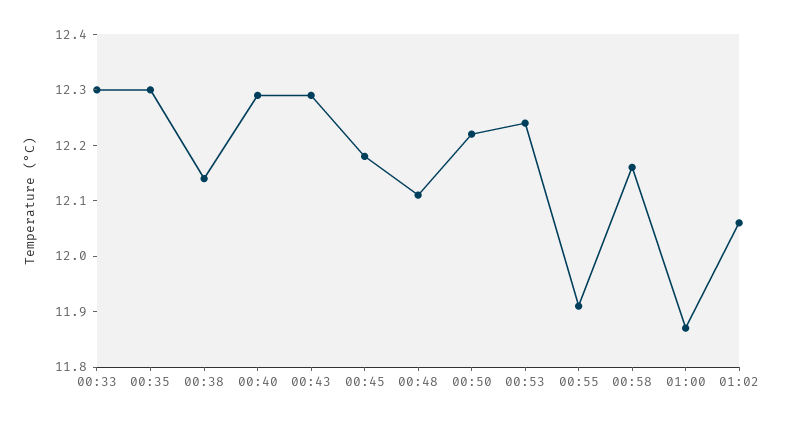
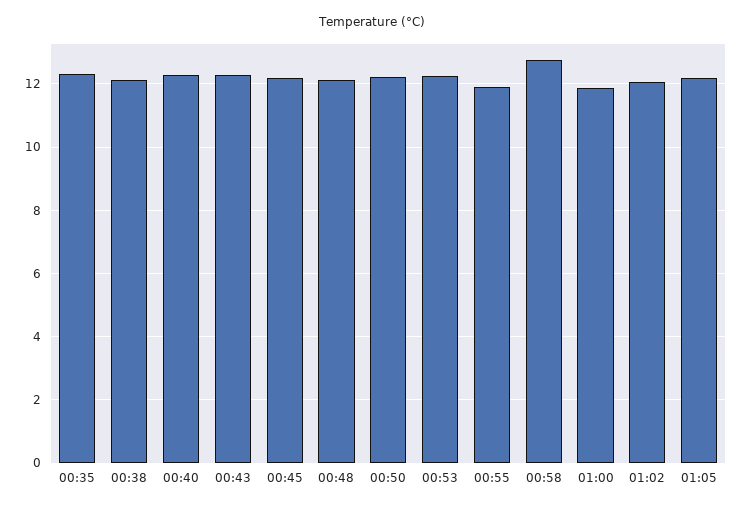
00:33: 12.3 -> none
00:58: 12.15 -> 12.8
01:05: none -> 12.2

